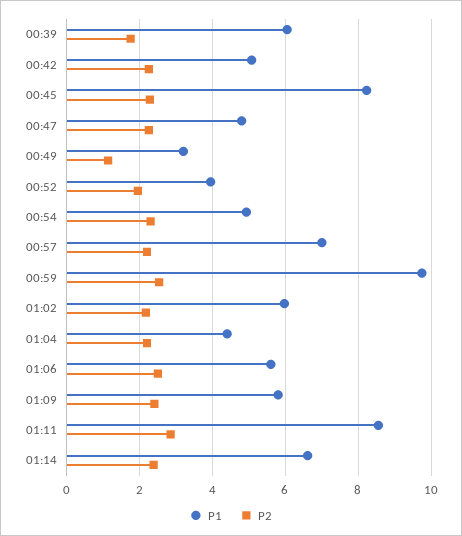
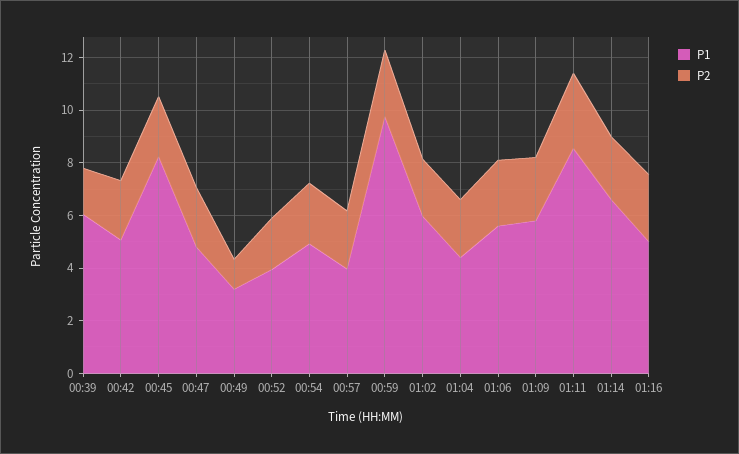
P1, 00:57: 7 -> 4
P1, 01:16: none -> 5
P2, 01:16: none -> 2.5

